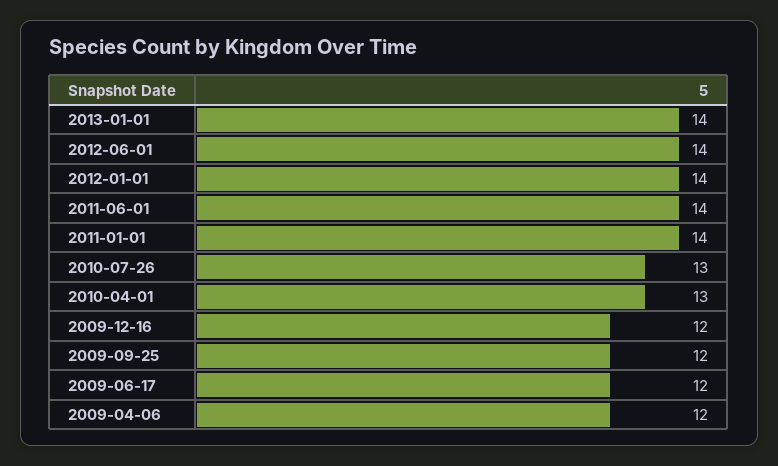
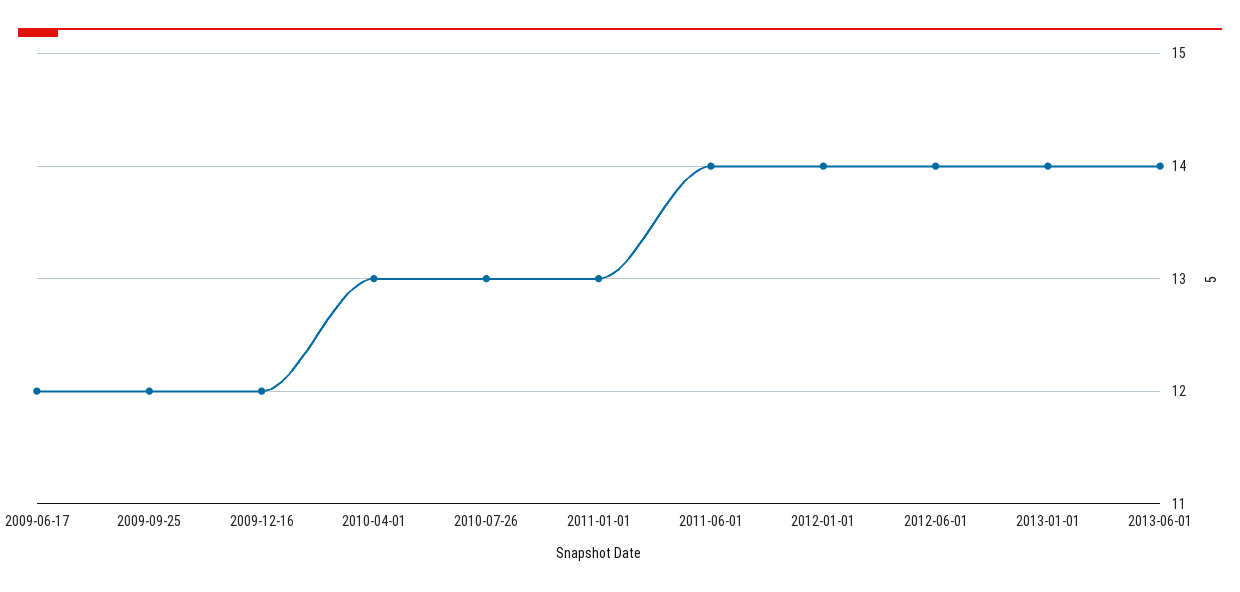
2011-01-01: 14 -> 13
2009-04-06: 12 -> none
2013-06-01: none -> 14

